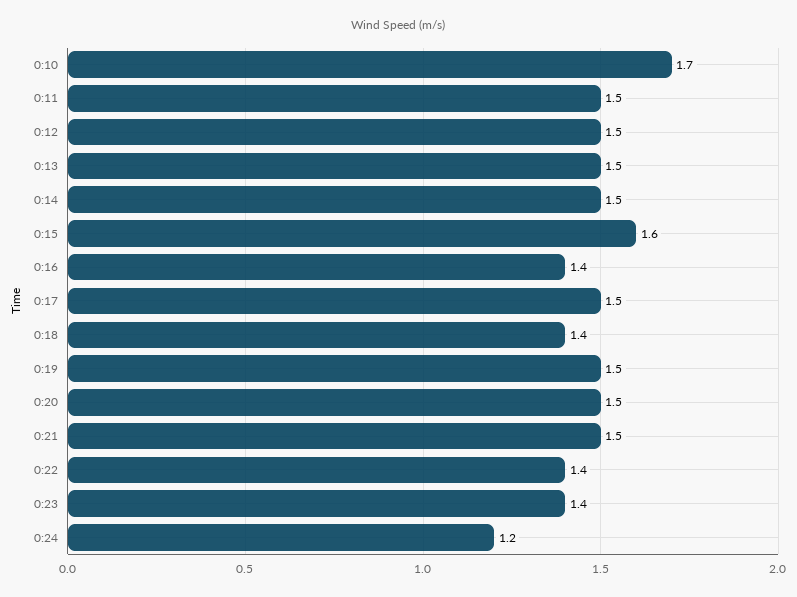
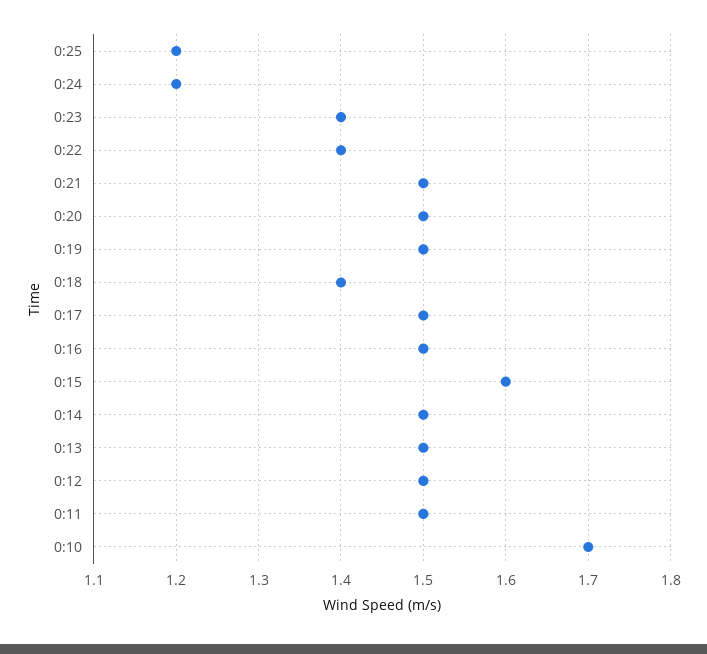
0:16: 1.4 -> 1.5
0:25: none -> 1.2

